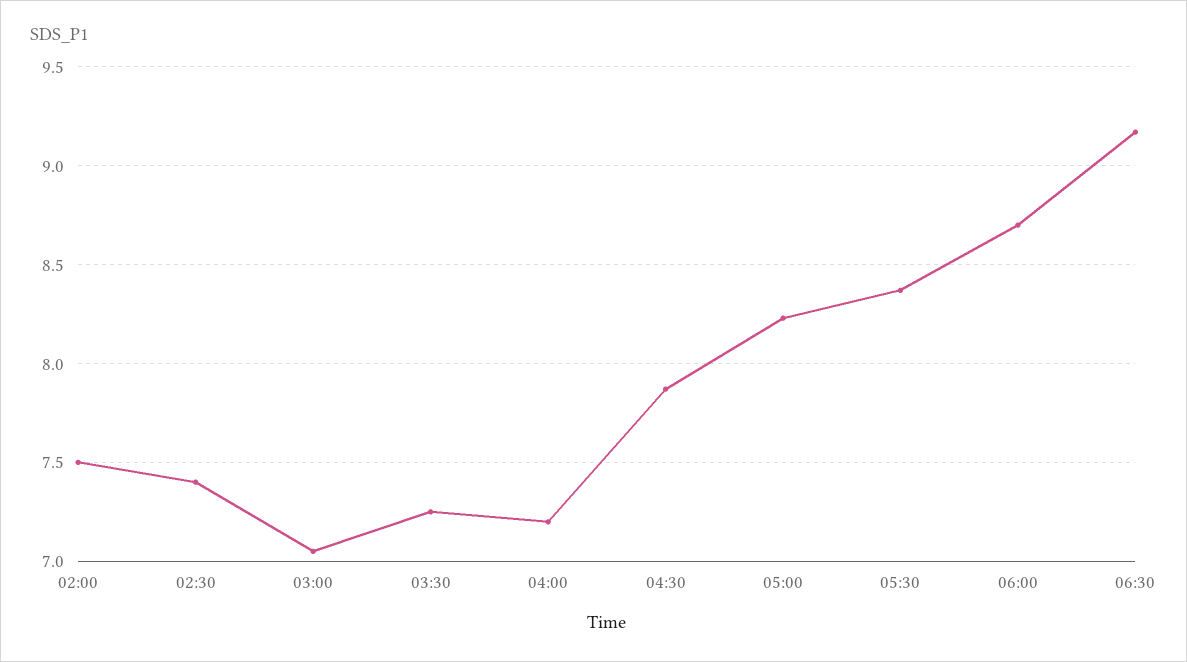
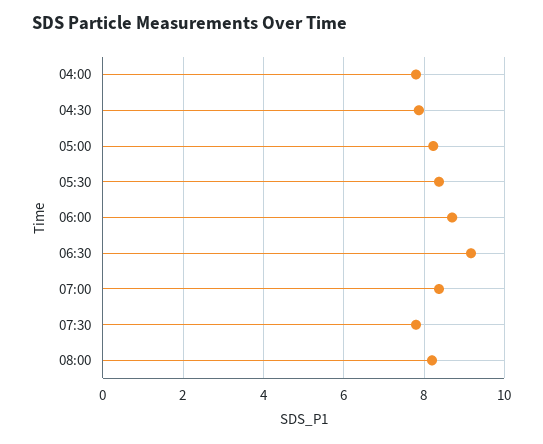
02:00: 7.5 -> none
02:30: 7.4 -> none
03:00: 7.05 -> none
03:30: 7.25 -> none
04:00: 7.2 -> 7.8
07:00: none -> 8.4
07:30: none -> 7.8
08:00: none -> 8.2

